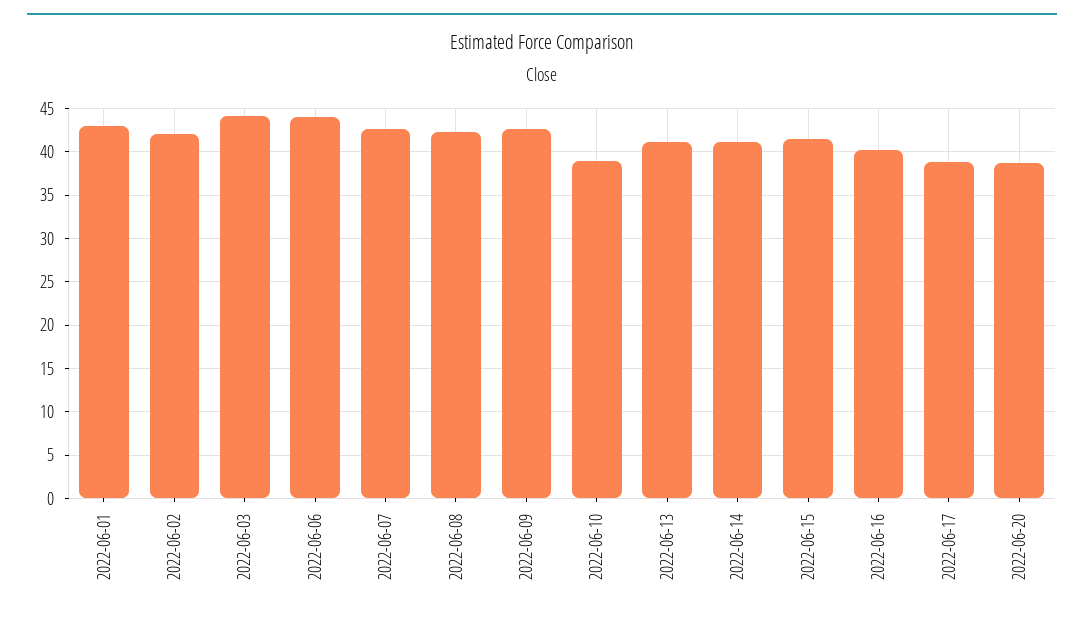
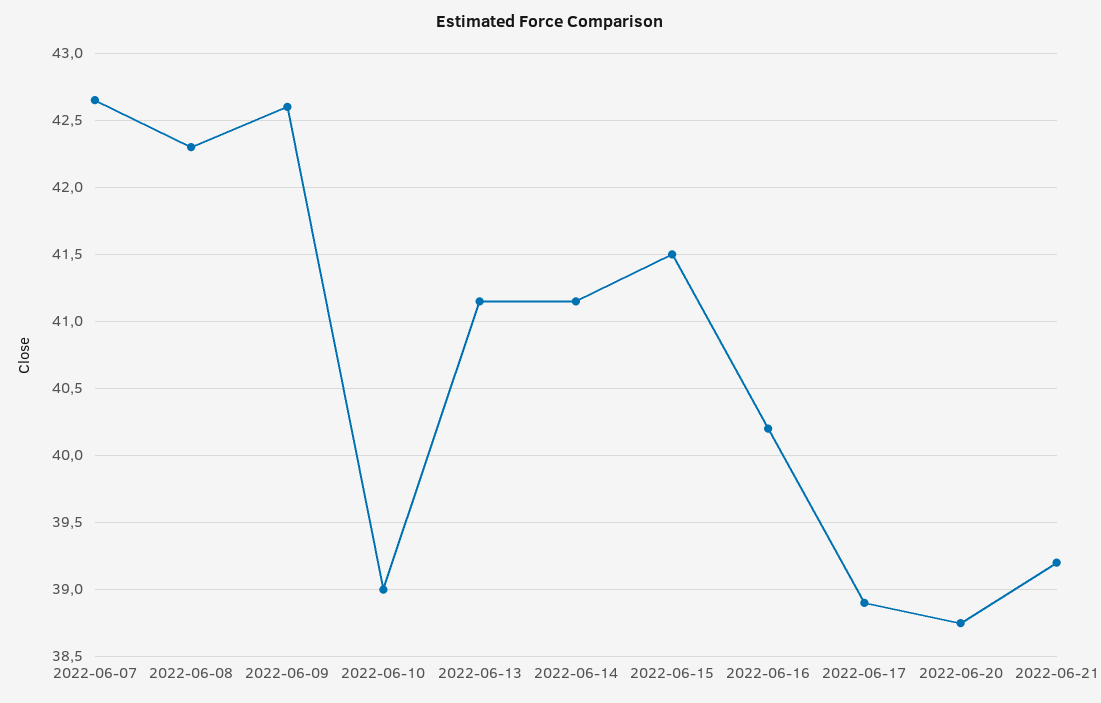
2022-06-01: 43 -> none
2022-06-02: 42 -> none
2022-06-03: 44 -> none
2022-06-06: 44 -> none
2022-06-21: none -> 39.2

